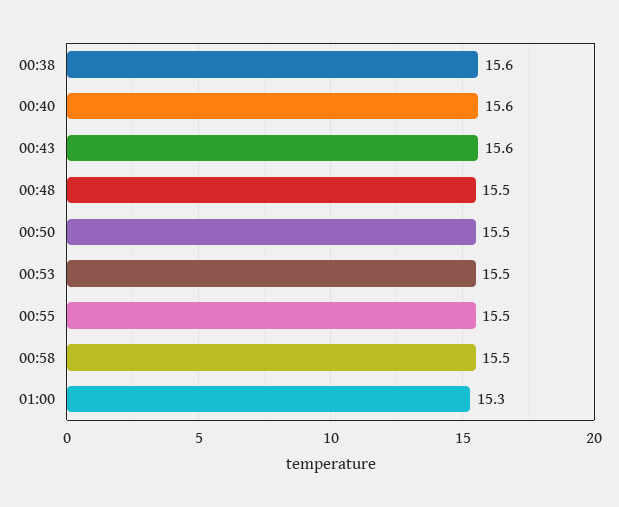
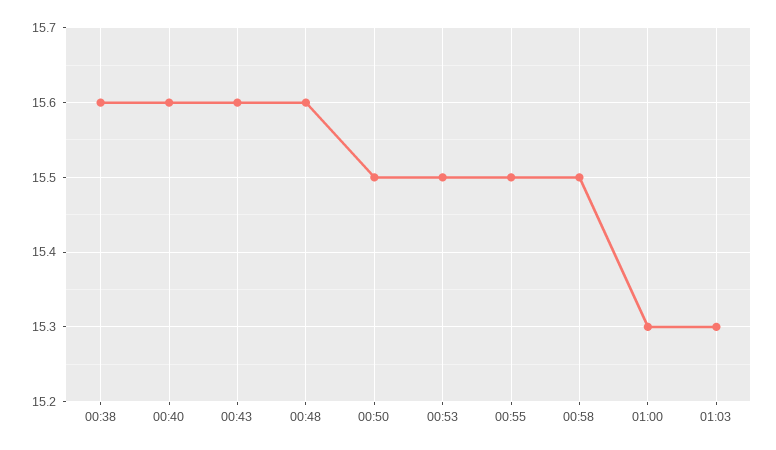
00:48: 15.5 -> 15.6
01:03: none -> 15.3

